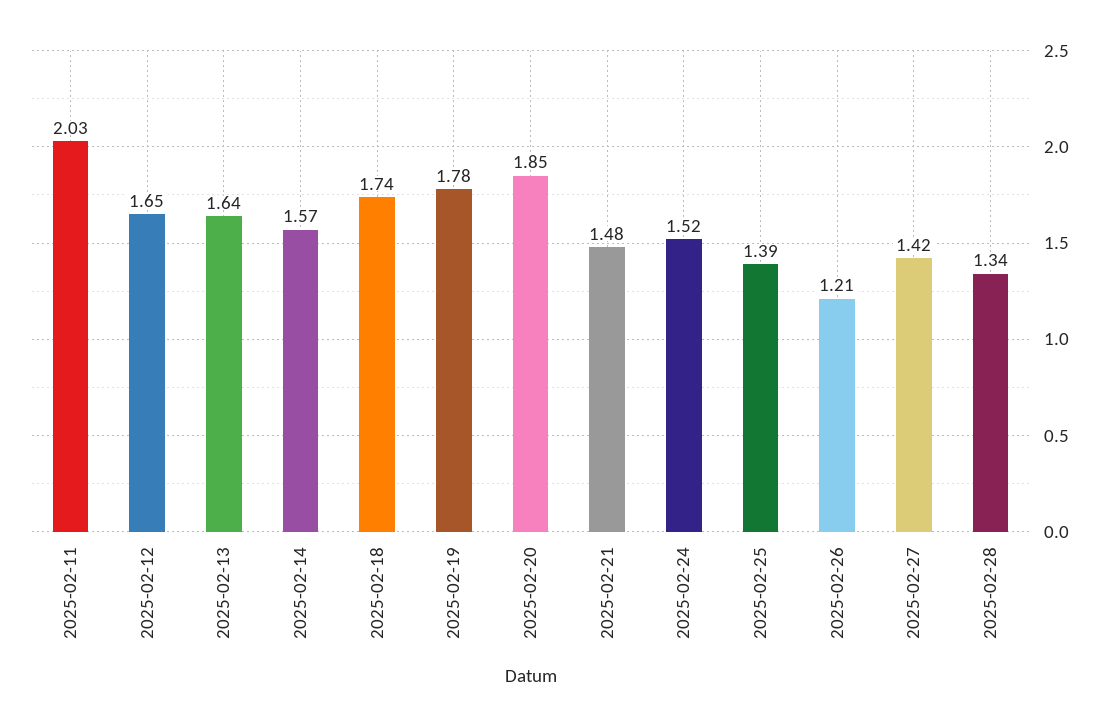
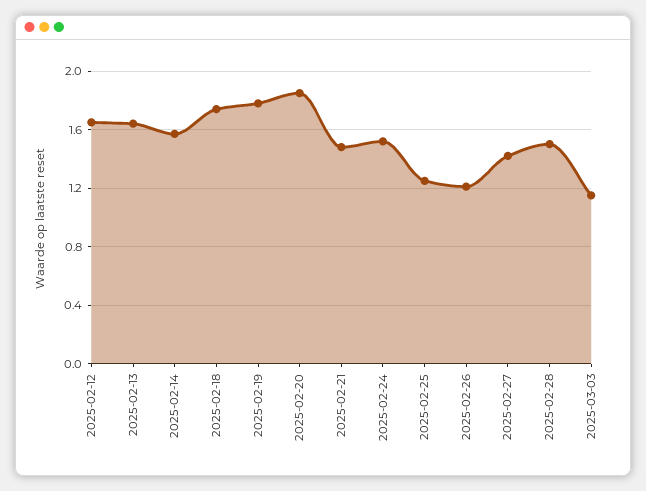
2025-02-11: 2.03 -> none
2025-02-25: 1.39 -> 1.25
2025-02-28: 1.34 -> 1.5
2025-03-03: none -> 1.15

